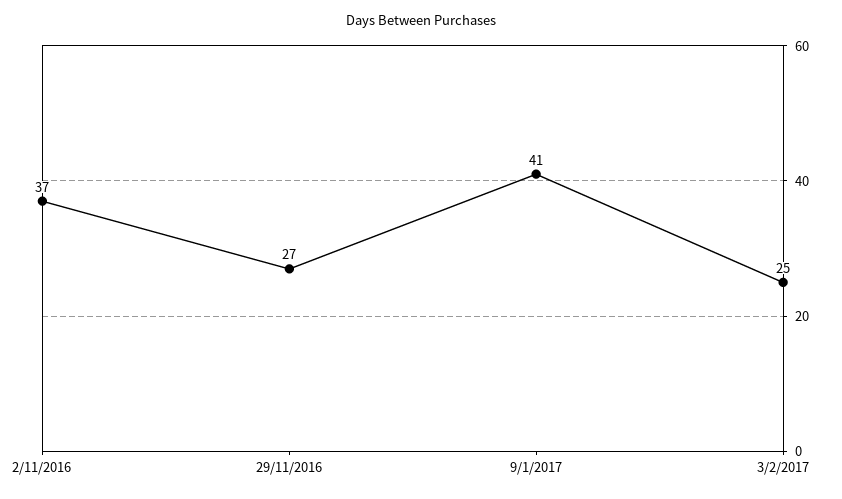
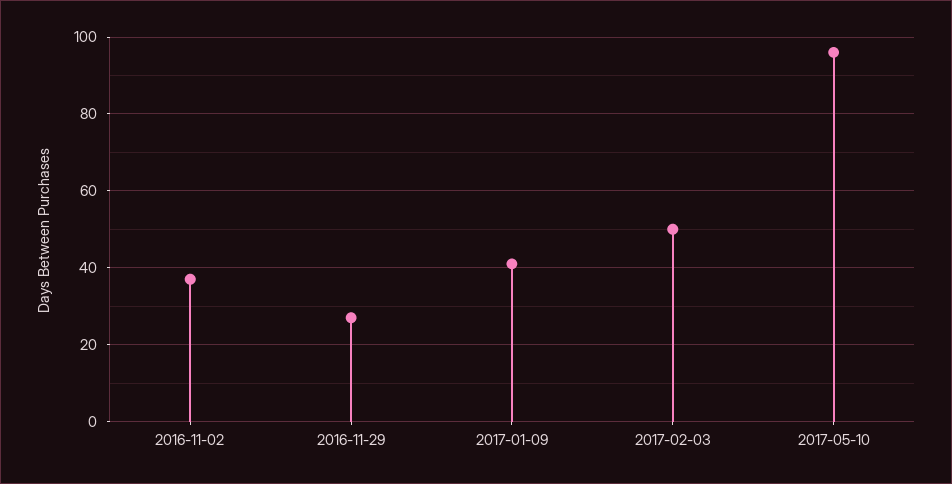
3/2/2017: 25 -> 50
2017-05-10: none -> 95

